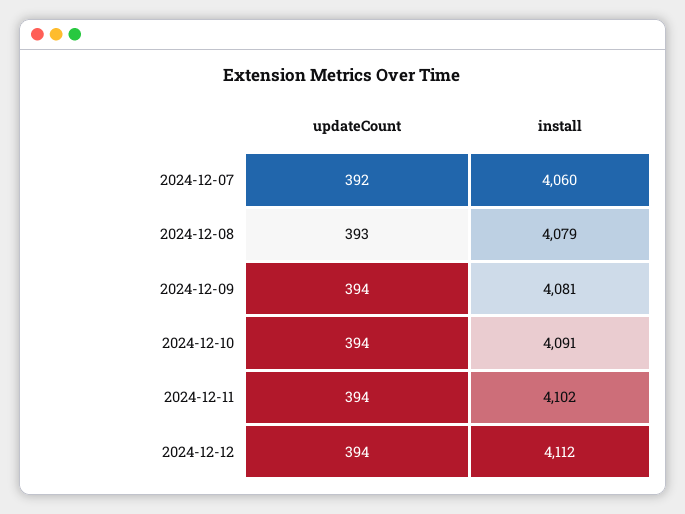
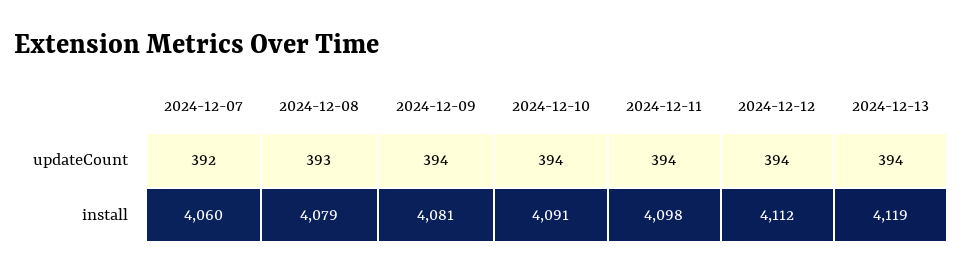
install, 2024-12-11: 4102 -> 4098
updateCount, 2024-12-13: none -> 394
install, 2024-12-13: none -> 4119

